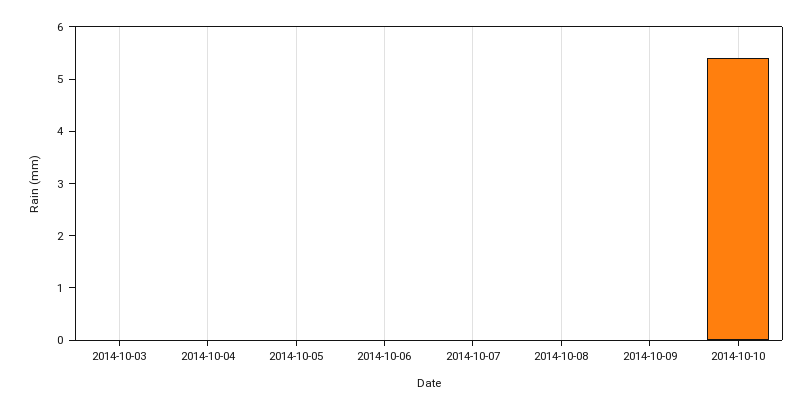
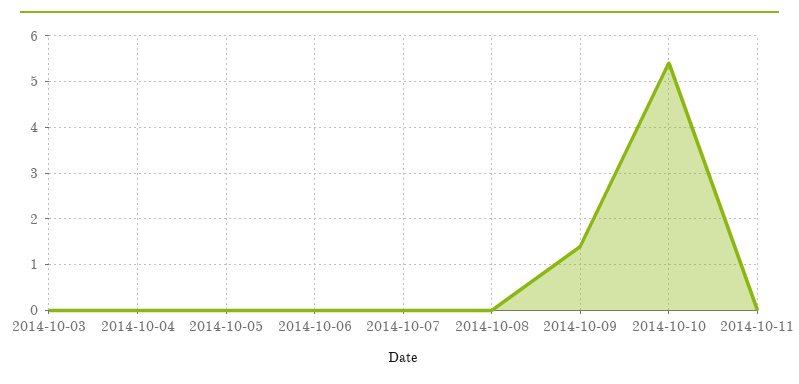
2014-10-09: 0 -> 1.5
2014-10-11: none -> 0

